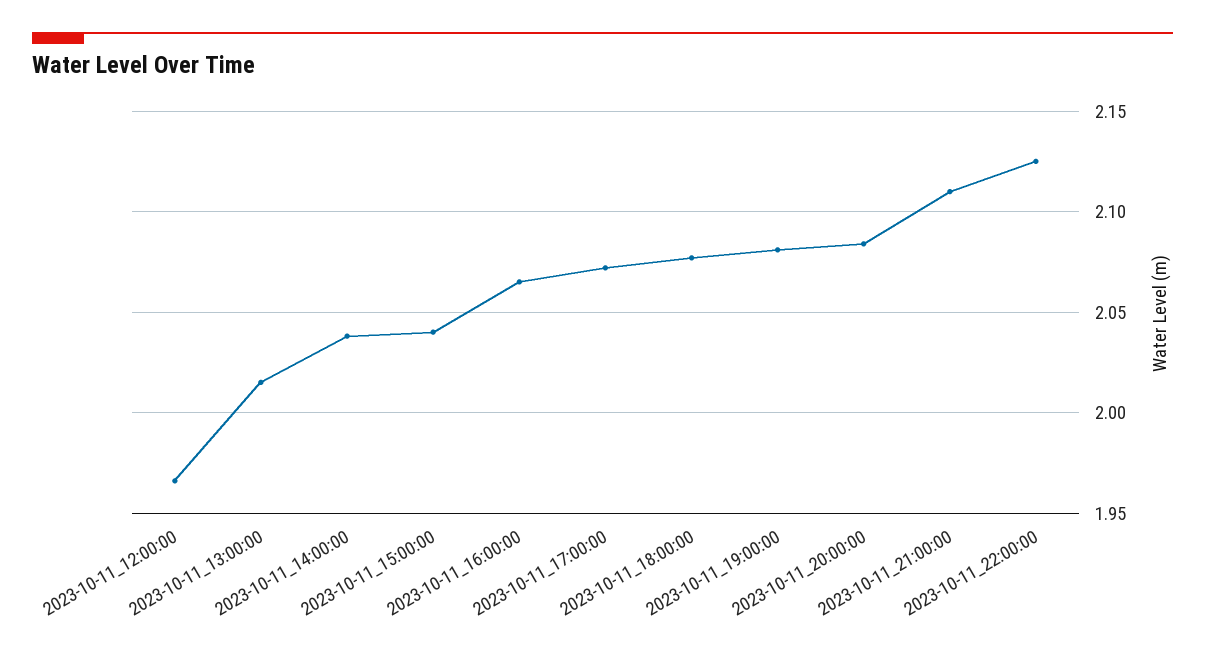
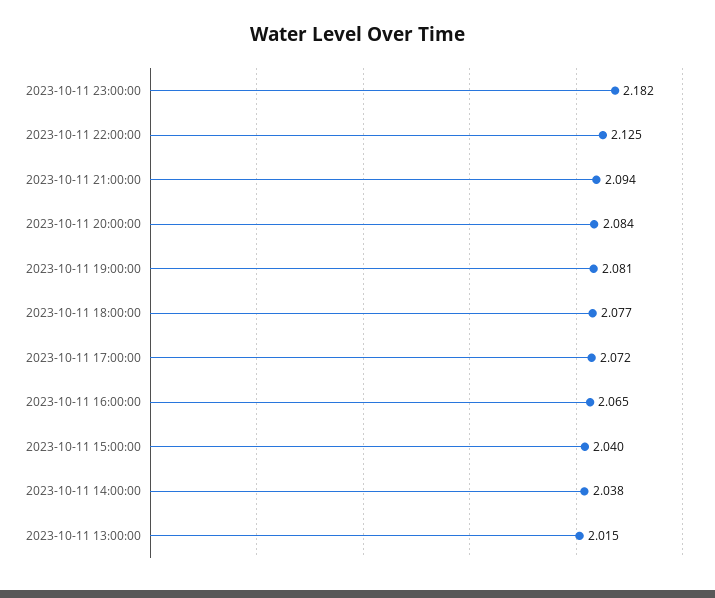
2023-10-11_12:00:00: 1.965 -> none
2023-10-11_21:00:00: 2.11 -> 2.094
2023-10-11 23:00:00: none -> 2.182

